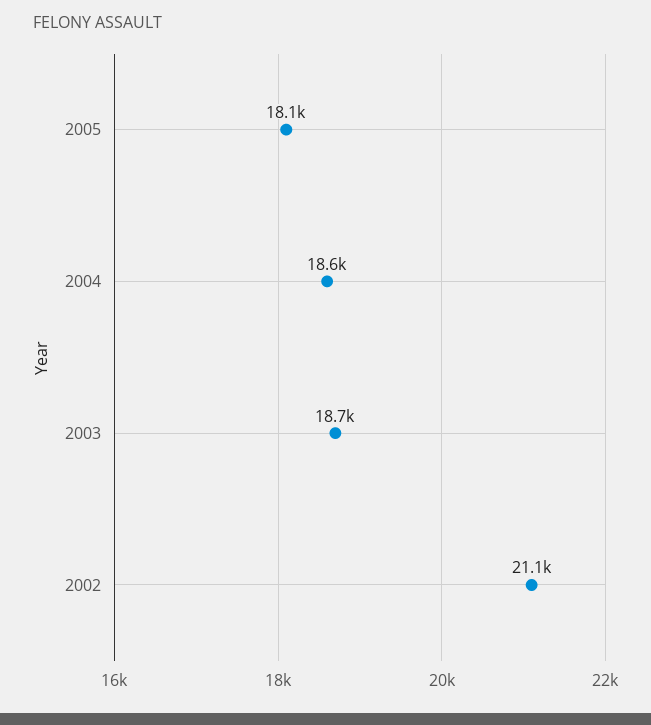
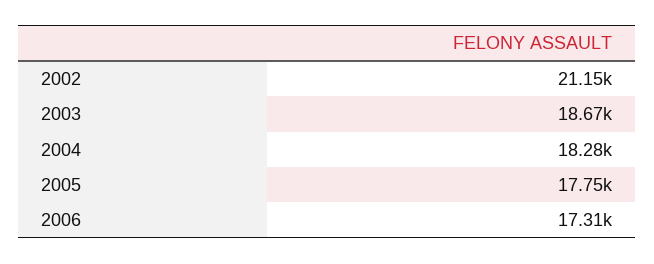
2005: 18100 -> 17750
2004: 18600 -> 18280
2006: none -> 17310

